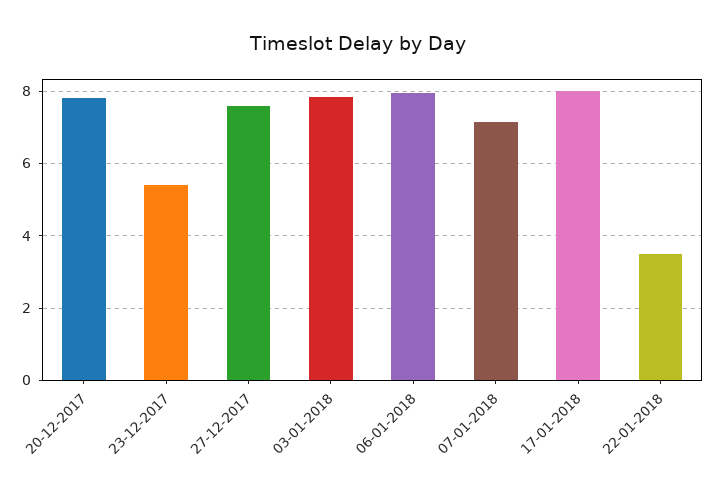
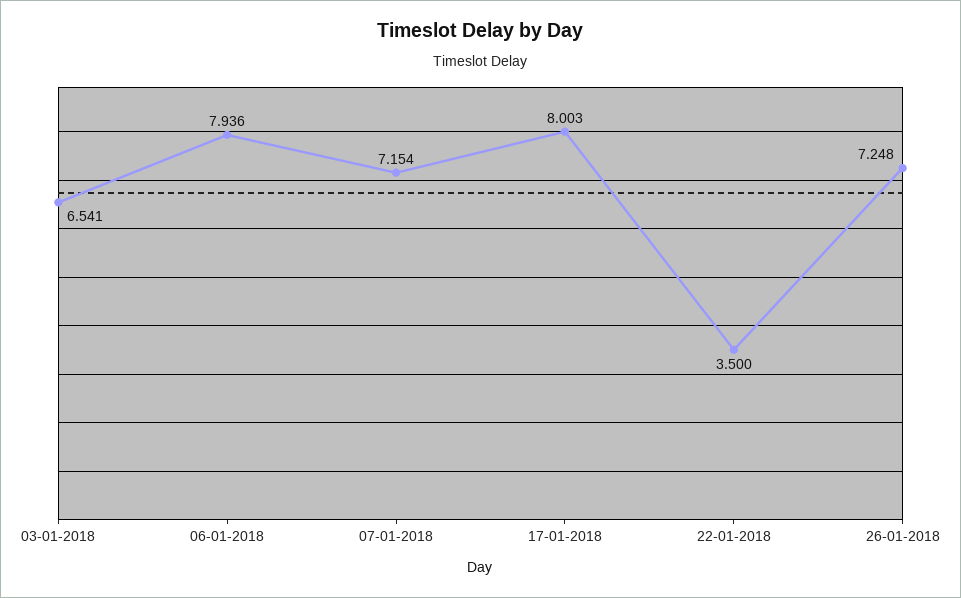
20-12-2017: 7.8 -> none
23-12-2017: 5.4 -> none
27-12-2017: 7.6 -> none
03-01-2018: 7.8 -> 6.541
26-01-2018: none -> 7.248

